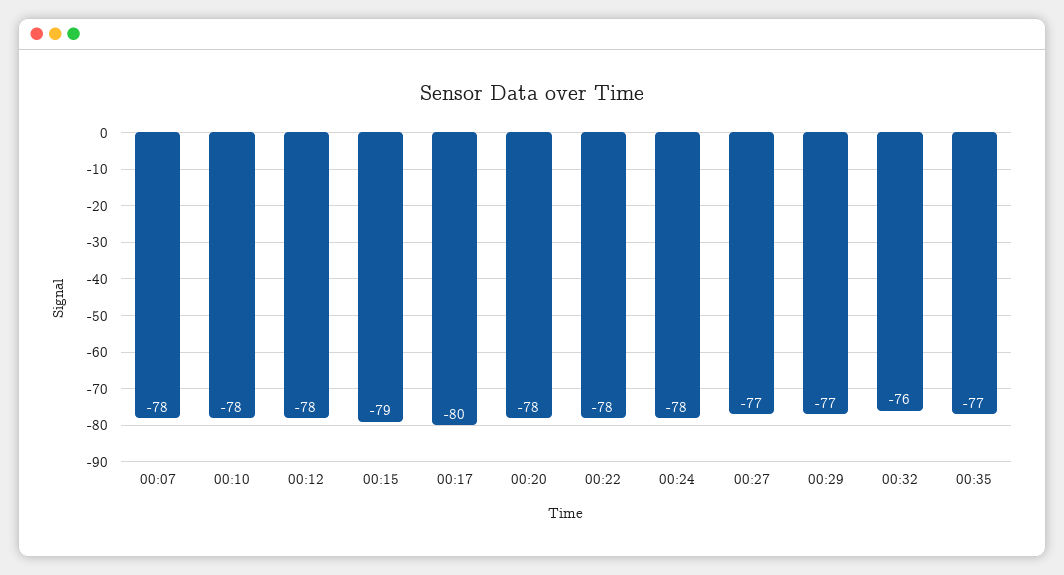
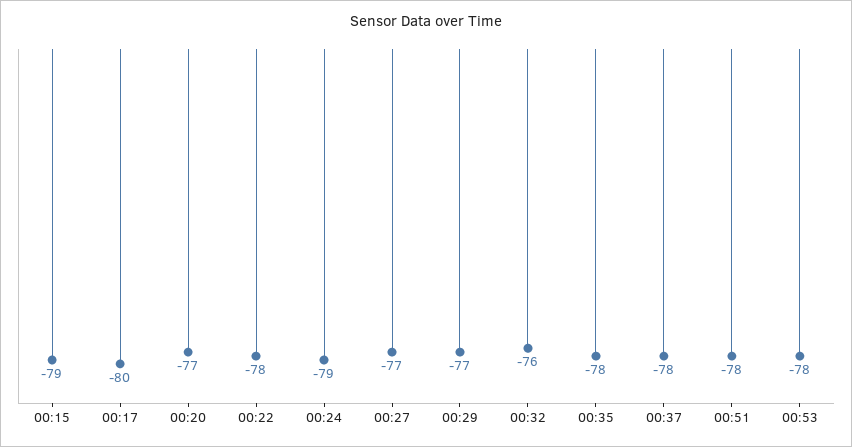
00:07: -78 -> none
00:10: -78 -> none
00:12: -78 -> none
00:20: -78 -> -77
00:24: -78 -> -79
00:35: -77 -> -78
00:37: none -> -78
00:51: none -> -78
00:53: none -> -78

